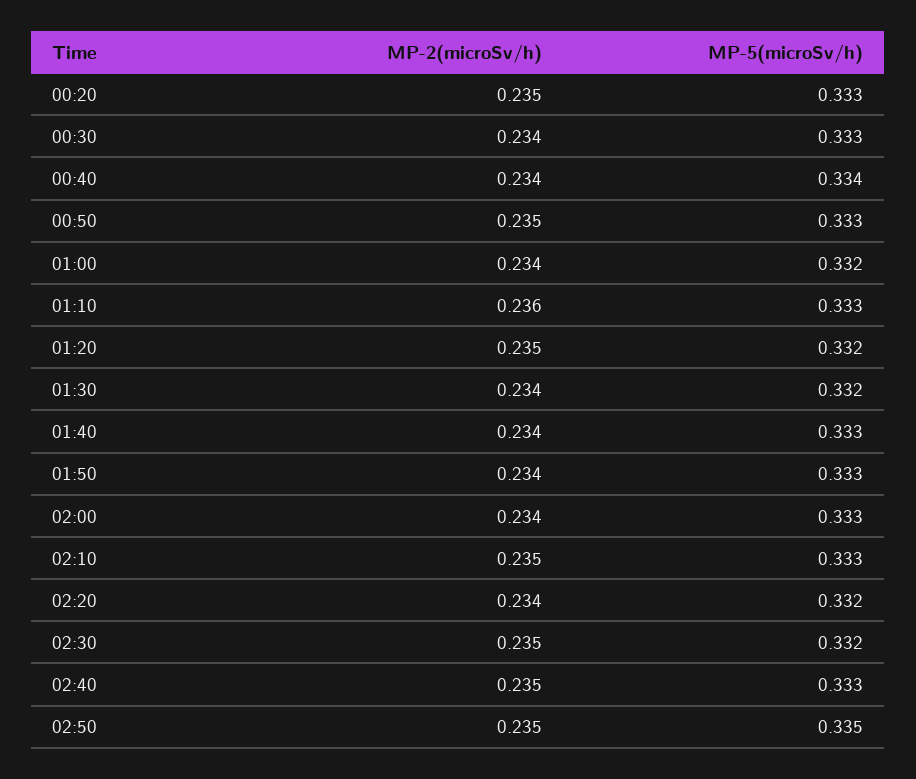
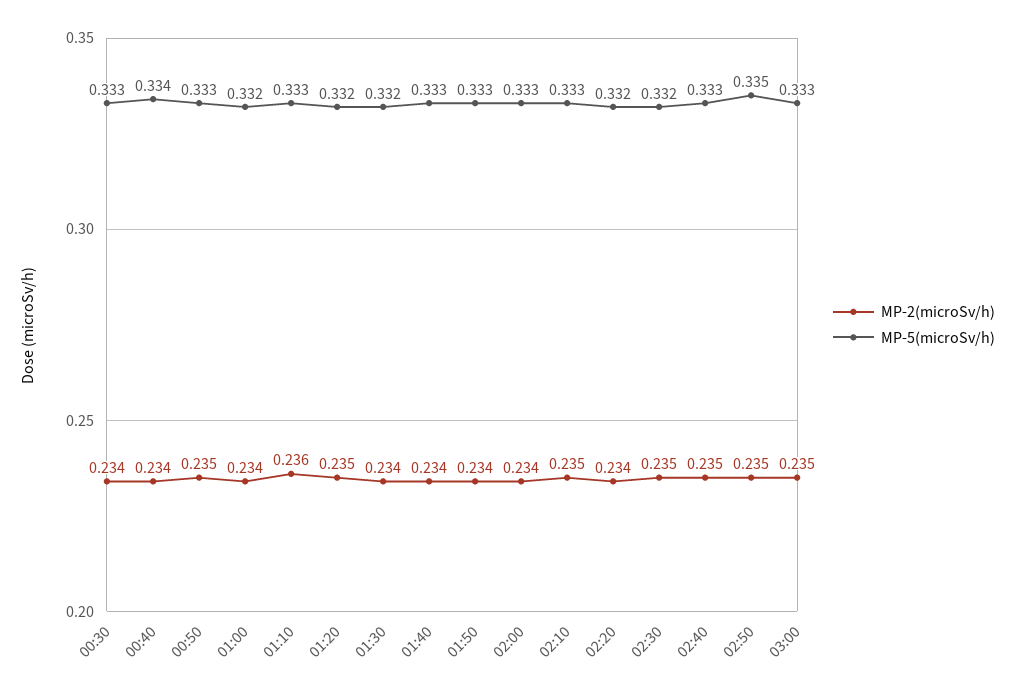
MP-2(microSv/h), 00:20: 0.235 -> none
MP-5(microSv/h), 00:20: 0.333 -> none
MP-2(microSv/h), 03:00: none -> 0.235
MP-5(microSv/h), 03:00: none -> 0.333

